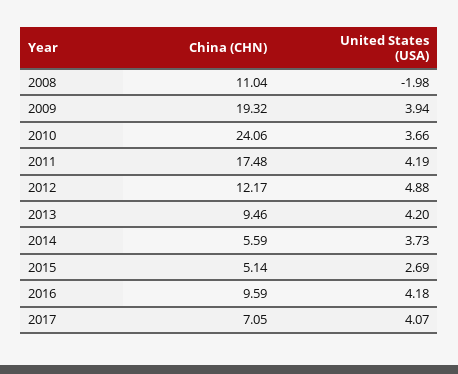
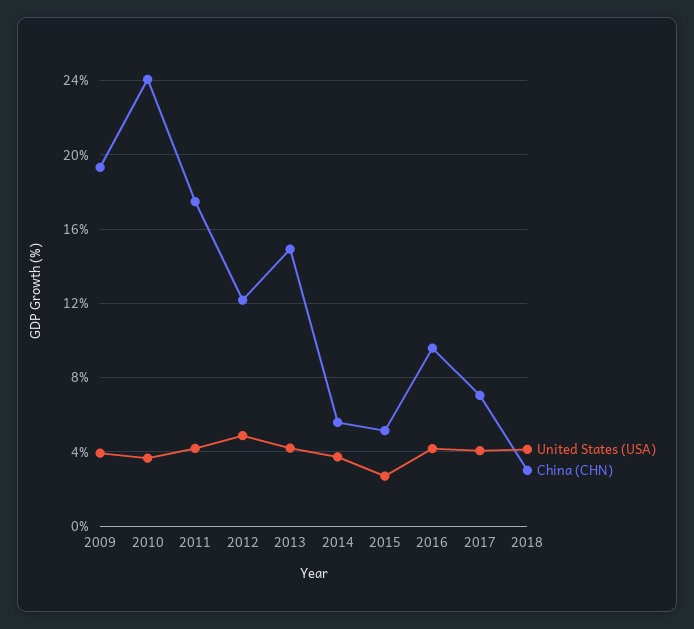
China (CHN), 2008: 11.04 -> none
United States (USA), 2008: -1.98 -> none
China (CHN), 2013: 9.46 -> 15
United States (USA), 2018: none -> 4
China (CHN), 2018: none -> 3

